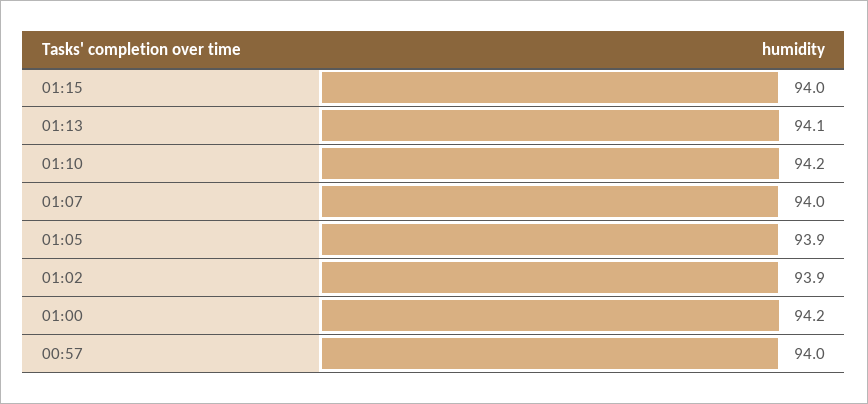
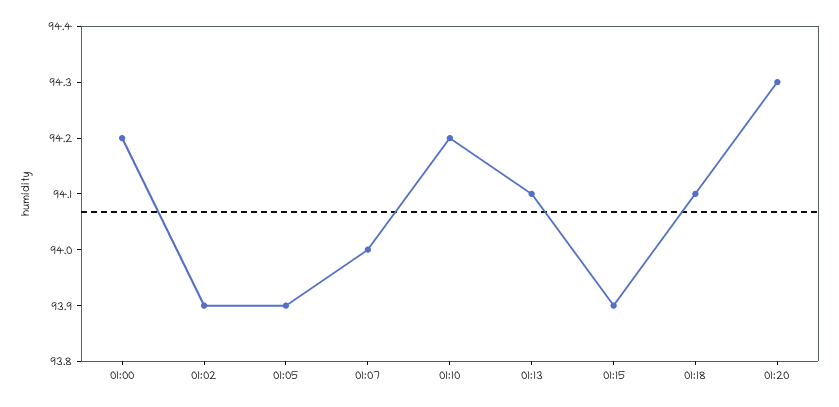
01:15: 94 -> 93.9
00:57: 94 -> none
01:18: none -> 94.1
01:20: none -> 94.3

